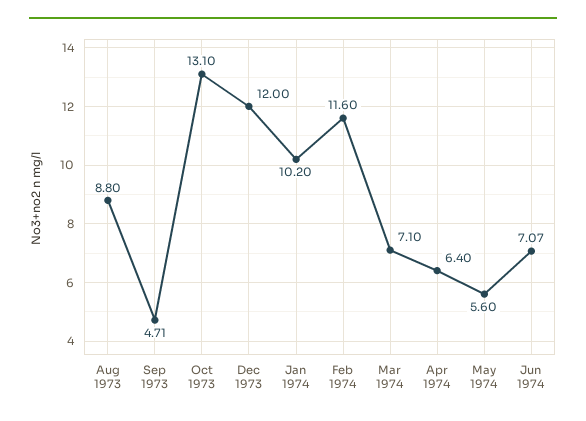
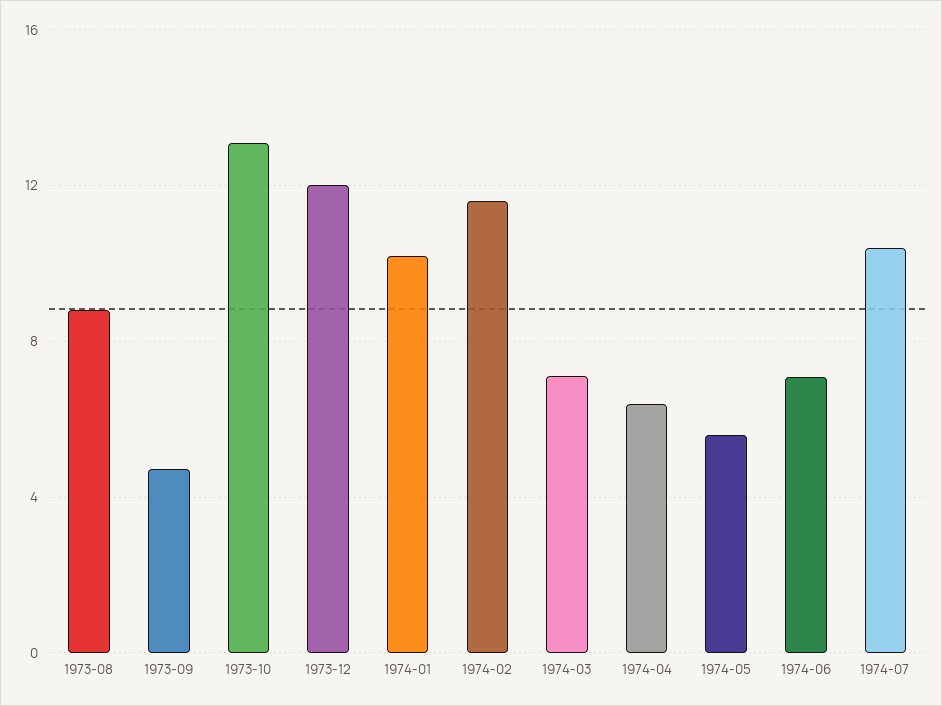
1974-07: none -> 10.5

